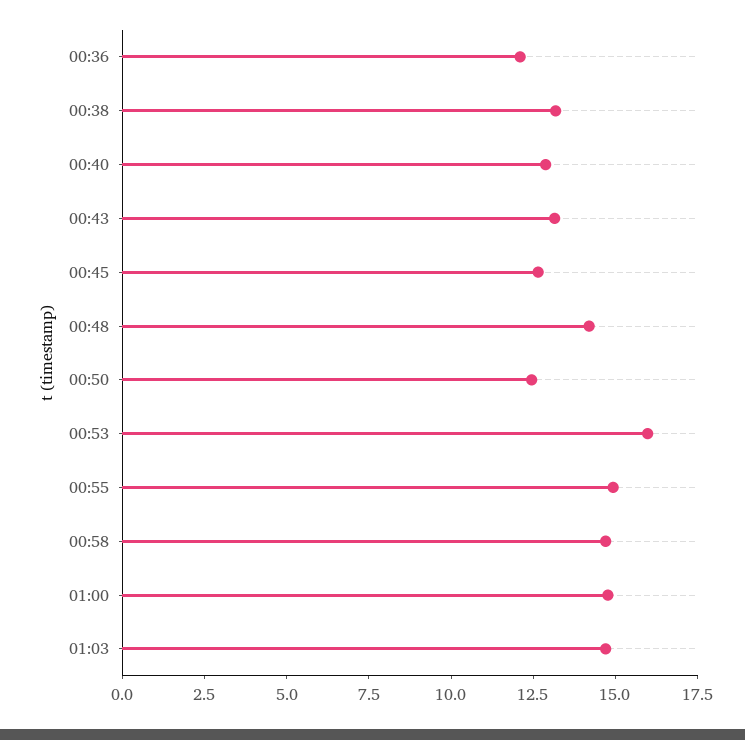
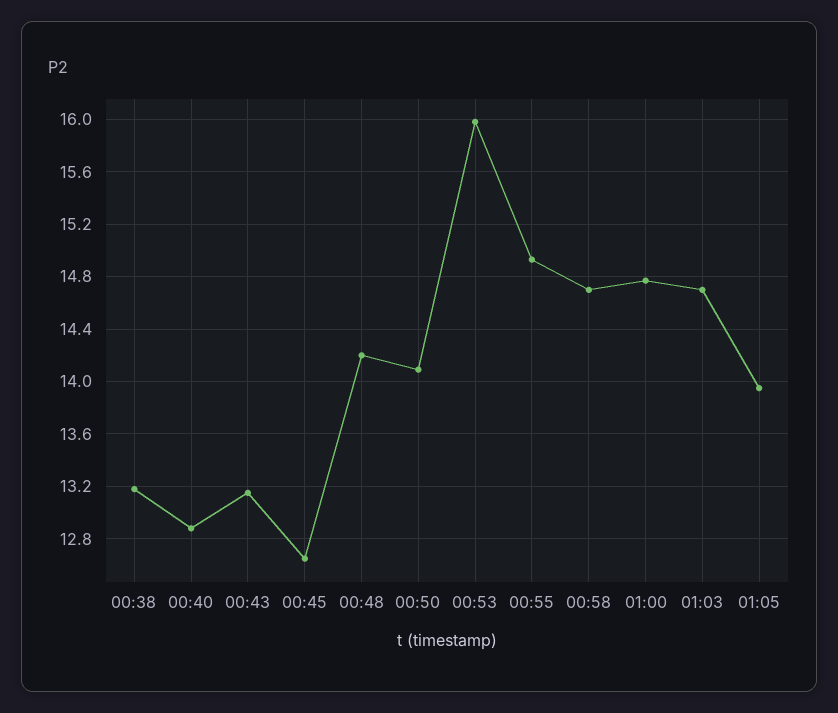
00:36: 12 -> none
00:50: 12.5 -> 14.1
01:05: none -> 13.95

